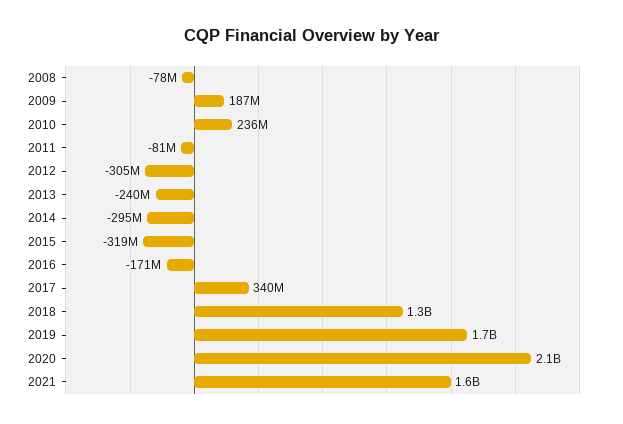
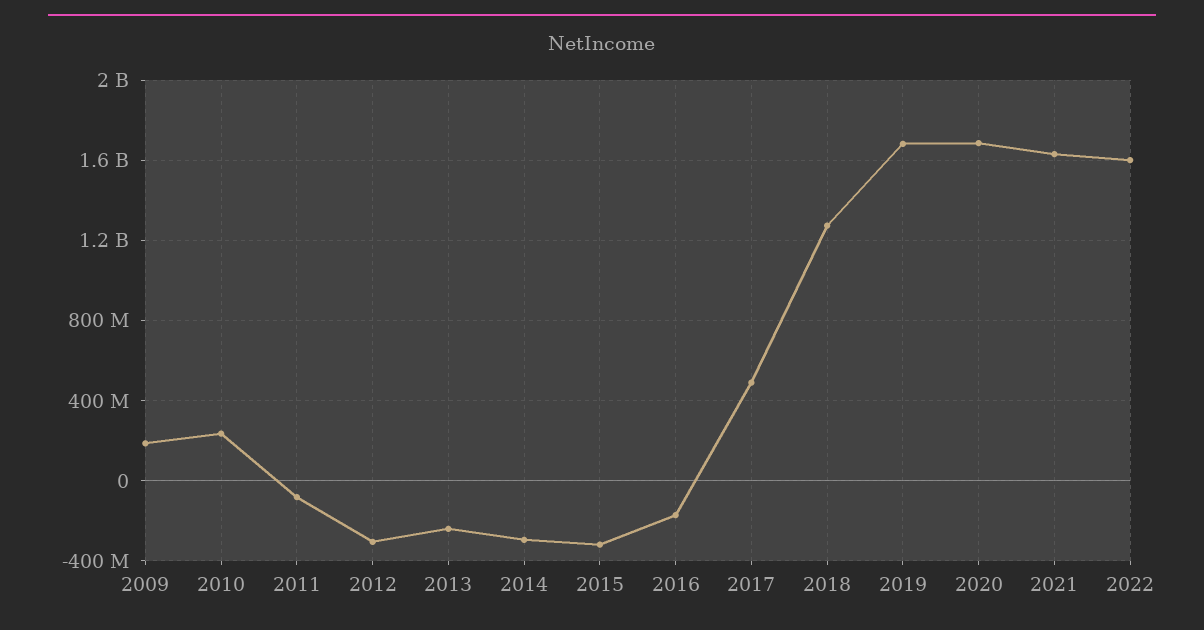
2008: -78000000 -> none
2017: 340000000 -> 500000000
2020: 2100000000 -> 1700000000
2022: none -> 1600000000

